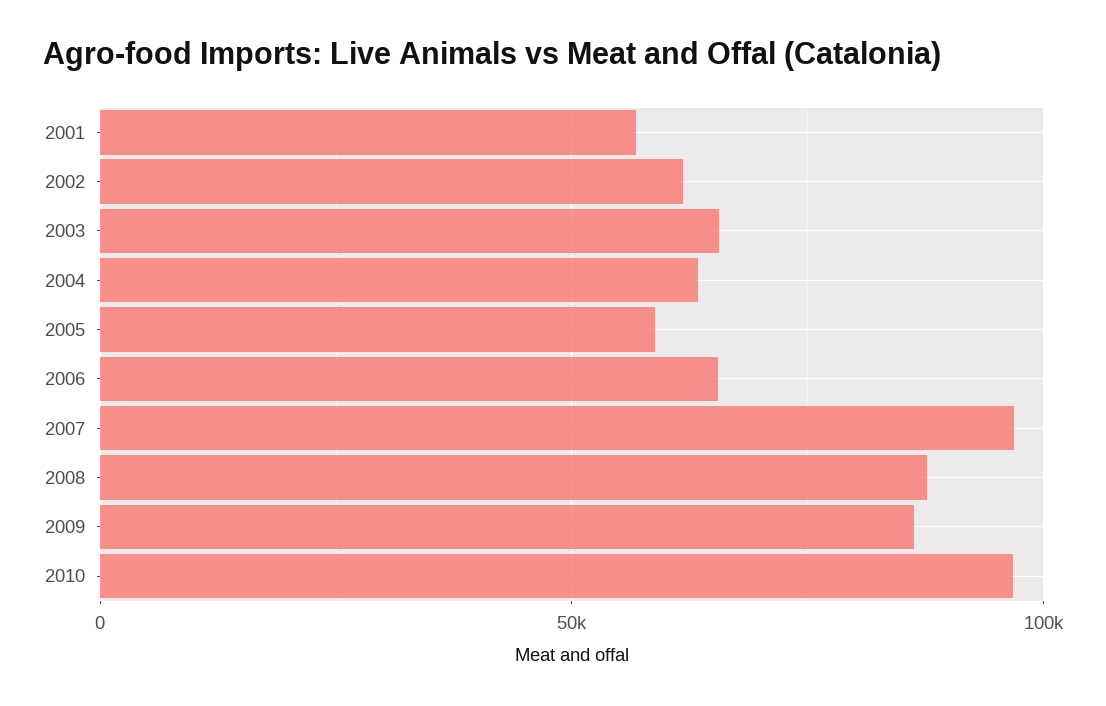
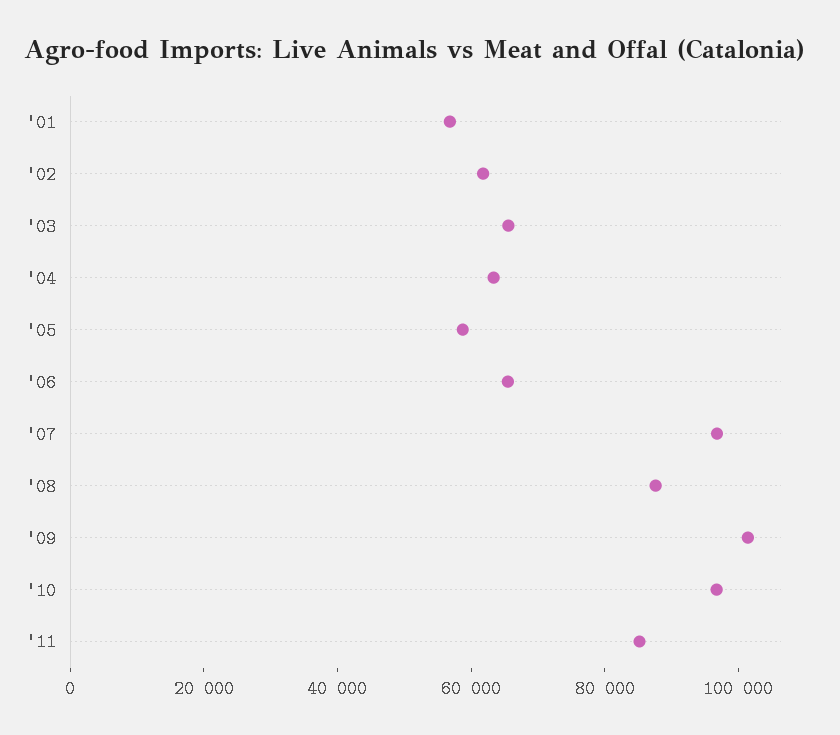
2009: 85000 -> 100000
'11: none -> 85000

